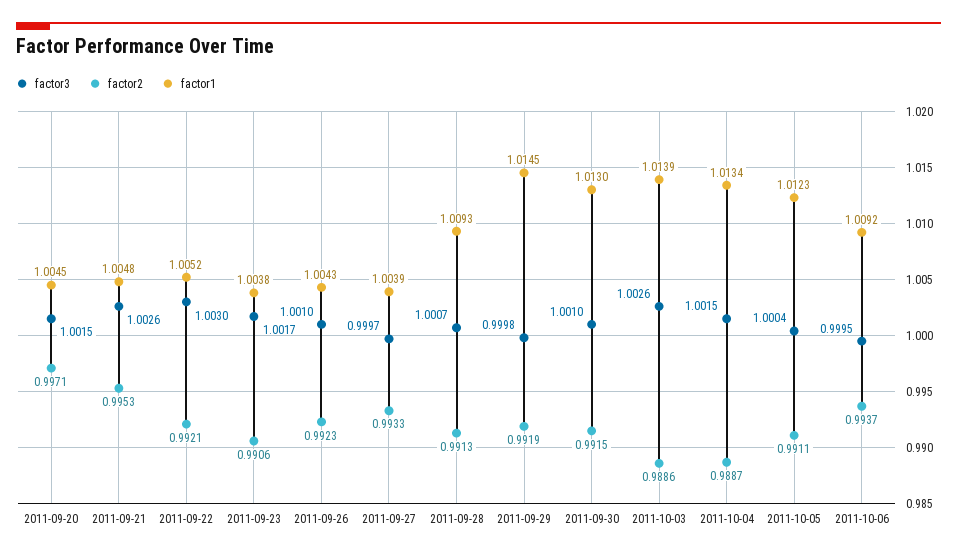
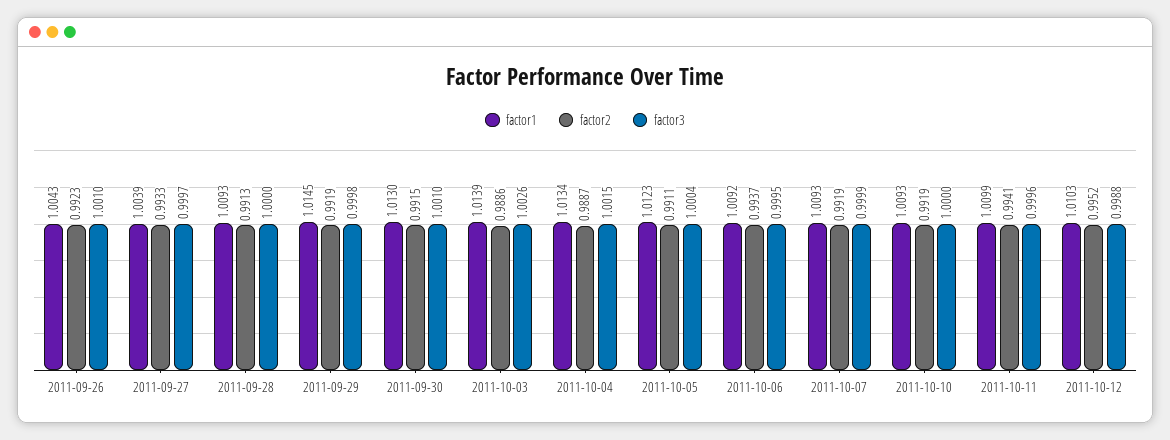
factor3, 2011-09-20: 1.0015 -> none
factor2, 2011-09-20: 0.9971 -> none
factor1, 2011-09-20: 1.0045 -> none
factor3, 2011-09-21: 1.0026 -> none
factor2, 2011-09-21: 0.9953 -> none
factor1, 2011-09-21: 1.0048 -> none
factor3, 2011-09-22: 1.003 -> none
factor2, 2011-09-22: 0.9921 -> none
factor1, 2011-09-22: 1.0052 -> none
factor3, 2011-09-23: 1.0017 -> none
factor2, 2011-09-23: 0.9906 -> none
factor1, 2011-09-23: 1.0038 -> none
factor3, 2011-09-28: 1.0007 -> 1
factor1, 2011-10-07: none -> 1.0093
factor2, 2011-10-07: none -> 0.9919
factor3, 2011-10-07: none -> 0.9999
factor1, 2011-10-10: none -> 1.0093
factor2, 2011-10-10: none -> 0.9919
factor3, 2011-10-10: none -> 1
factor1, 2011-10-11: none -> 1.0099
factor2, 2011-10-11: none -> 0.9941
factor3, 2011-10-11: none -> 0.9996
factor1, 2011-10-12: none -> 1.0103
factor2, 2011-10-12: none -> 0.9952
factor3, 2011-10-12: none -> 0.9988

